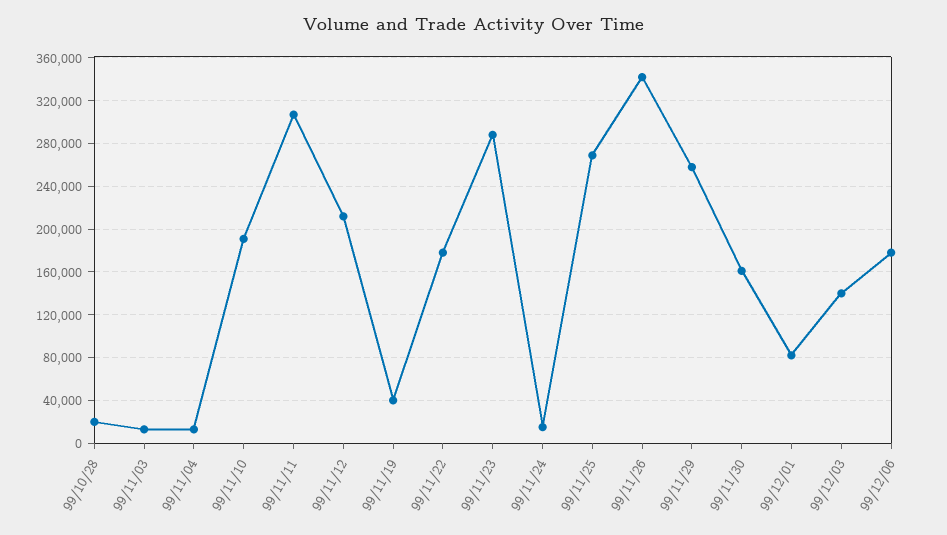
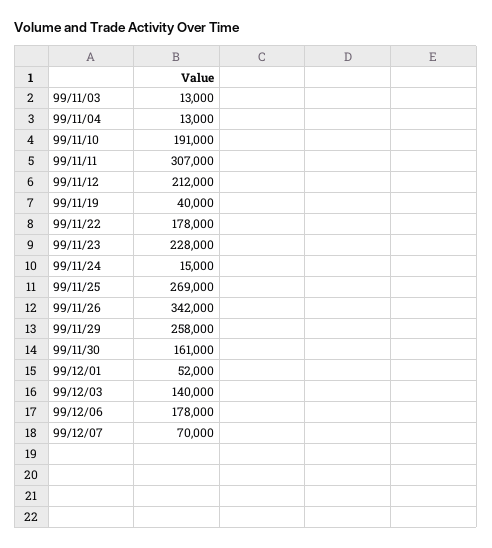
99/10/28: 20000 -> none
99/11/23: 290000 -> 228000
99/12/01: 80000 -> 52000
99/12/07: none -> 70000

